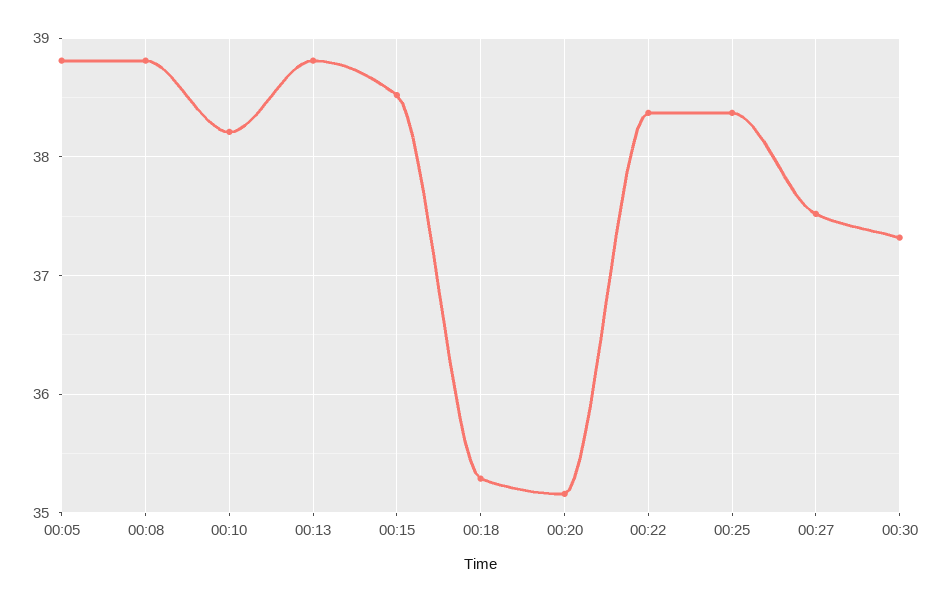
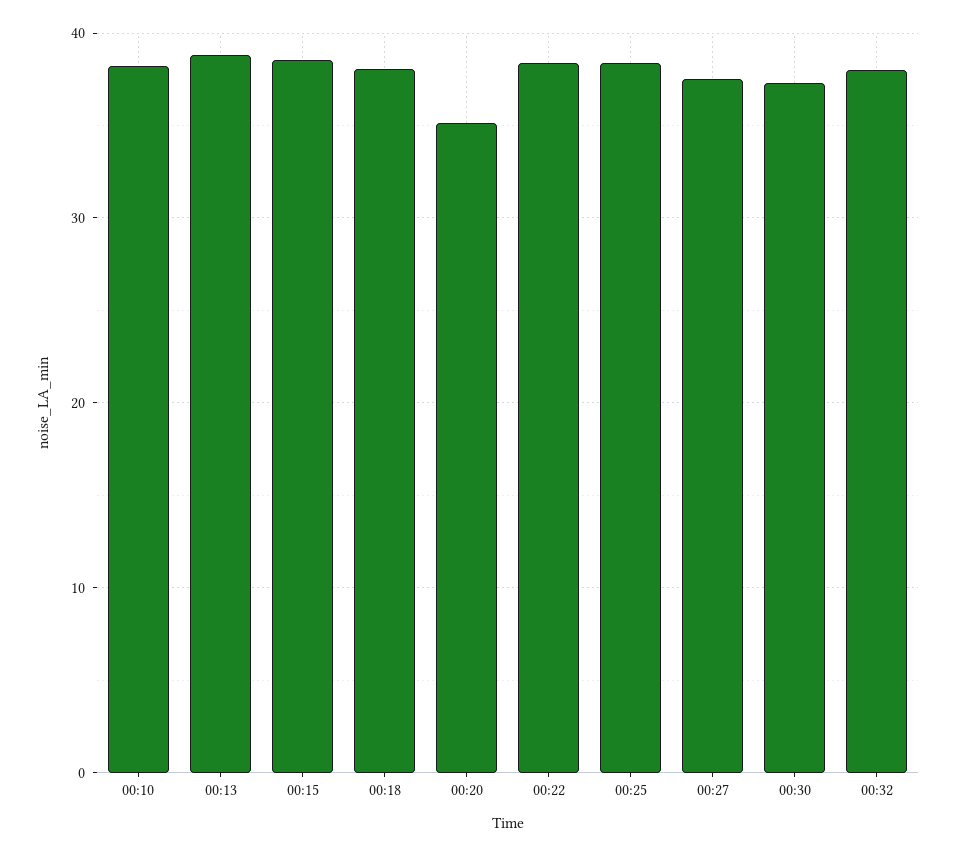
00:05: 38.8 -> none
00:08: 38.8 -> none
00:18: 35.3 -> 38
00:32: none -> 38

